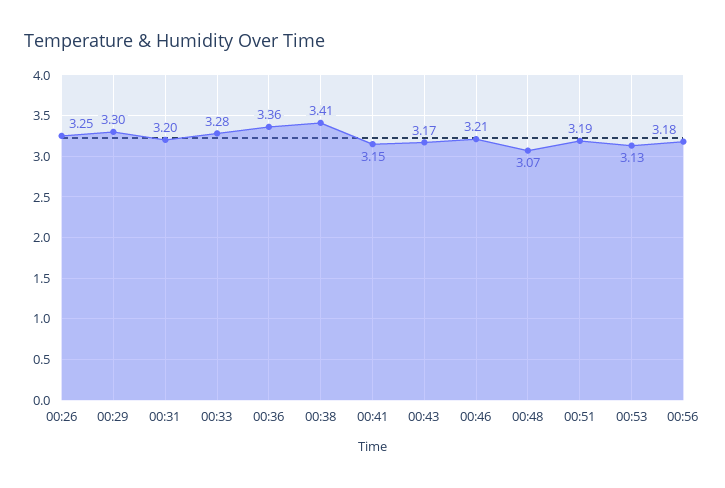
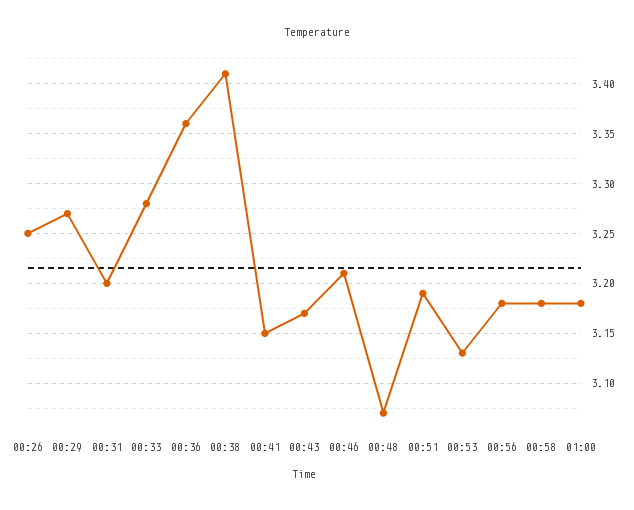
00:29: 3.3 -> 3.27
00:58: none -> 3.18
01:00: none -> 3.18

